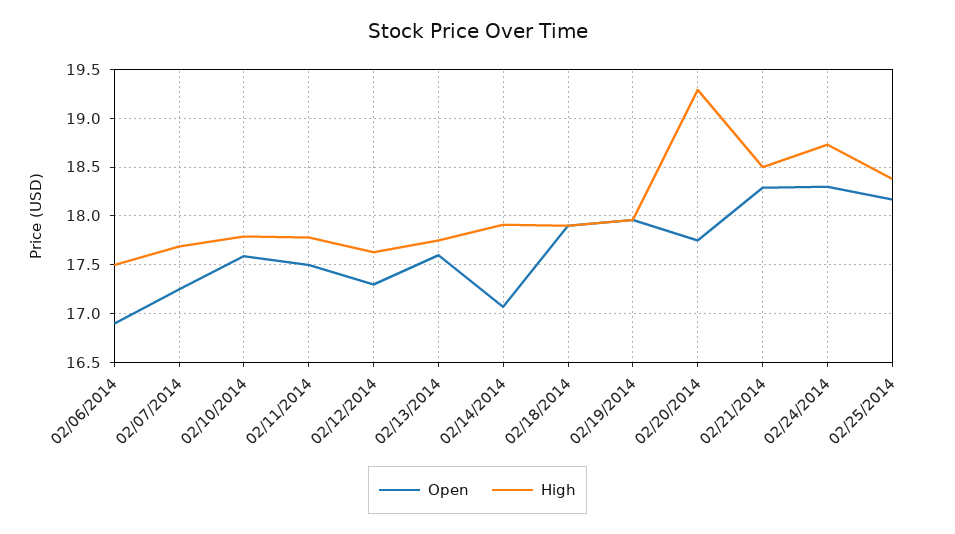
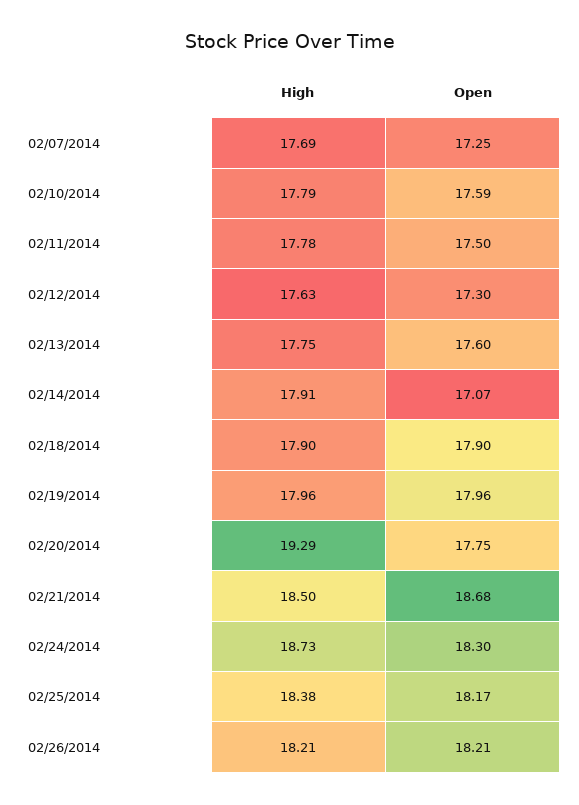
Open, 02/06/2014: 16.9 -> none
High, 02/06/2014: 17.5 -> none
Open, 02/21/2014: 18.3 -> 18.68
High, 02/26/2014: none -> 18.21
Open, 02/26/2014: none -> 18.21

